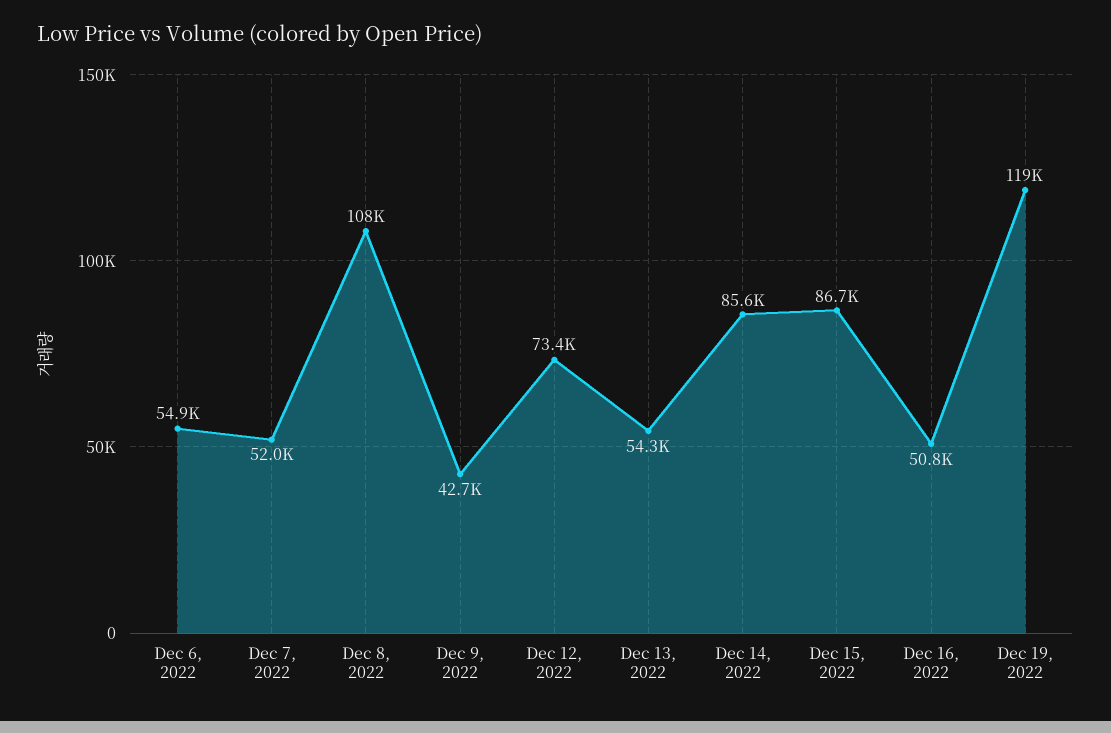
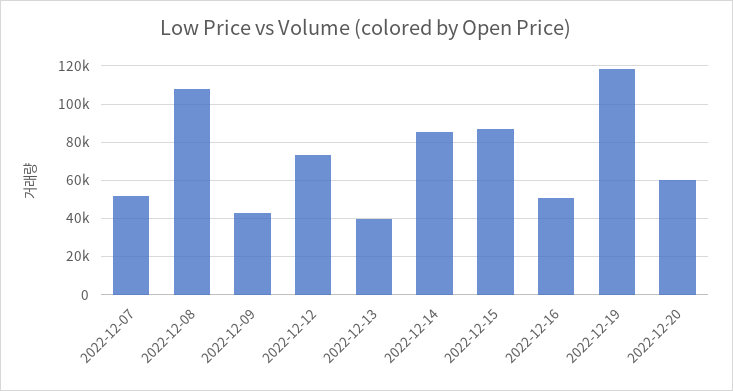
Dec 6, 2022: 54900 -> none
Dec 13, 2022: 54300 -> 40000
2022-12-20: none -> 60000

